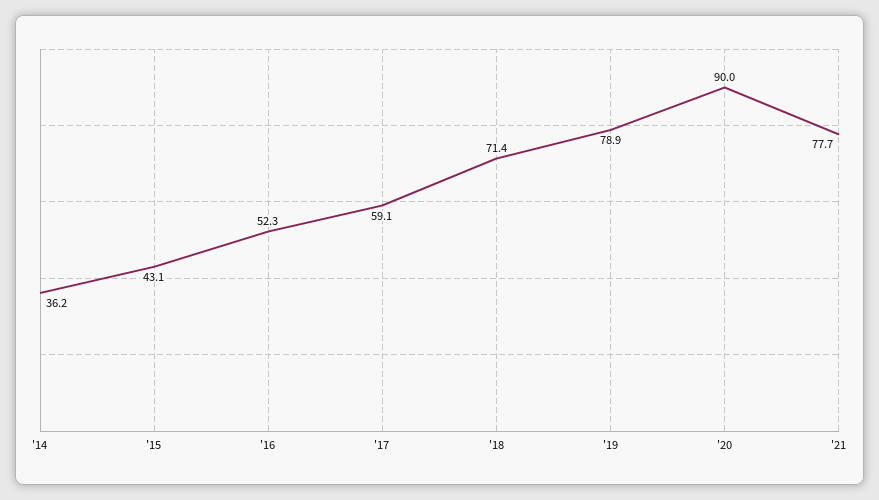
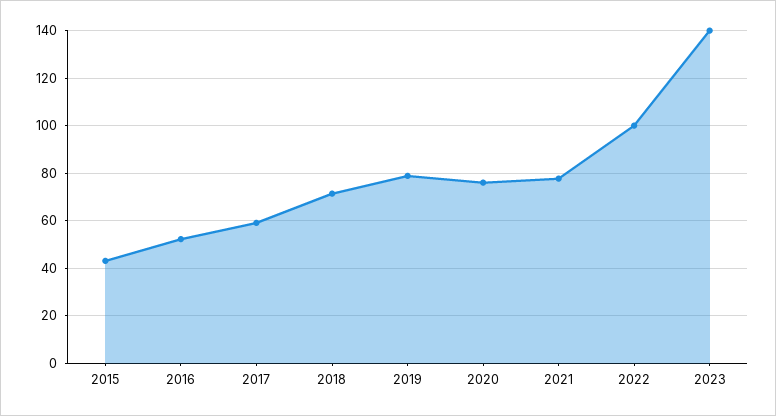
'14: 36.2 -> none
'20: 90 -> 75
2022: none -> 100
2023: none -> 140

